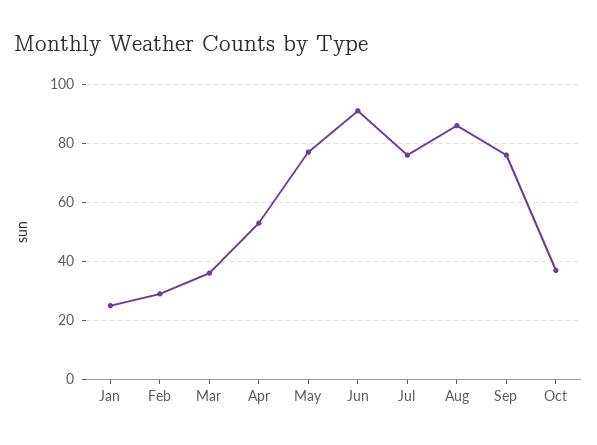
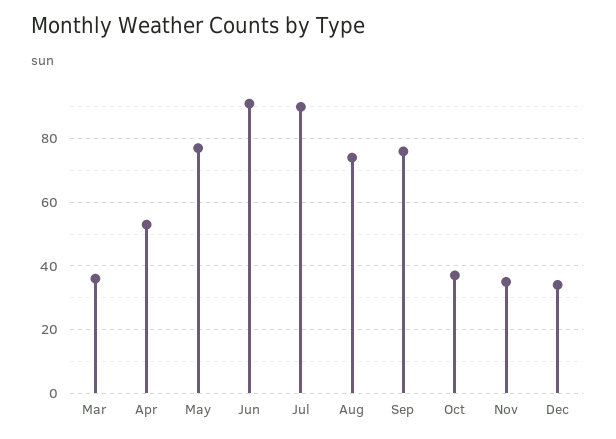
Jan: 25 -> none
Feb: 30 -> none
Jul: 75 -> 90
Aug: 85 -> 75
Nov: none -> 35
Dec: none -> 35

